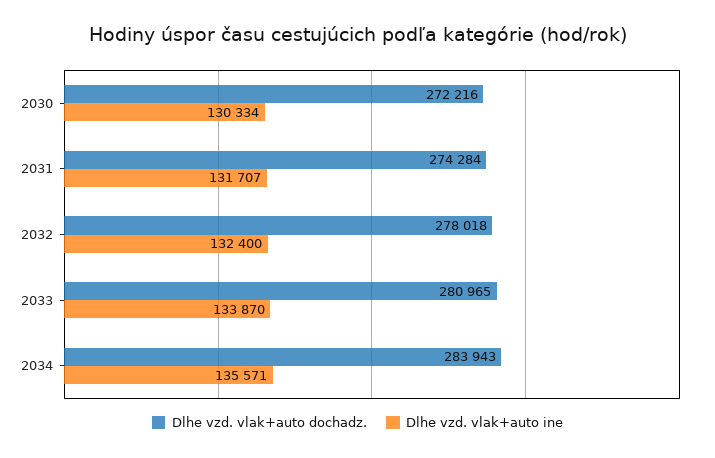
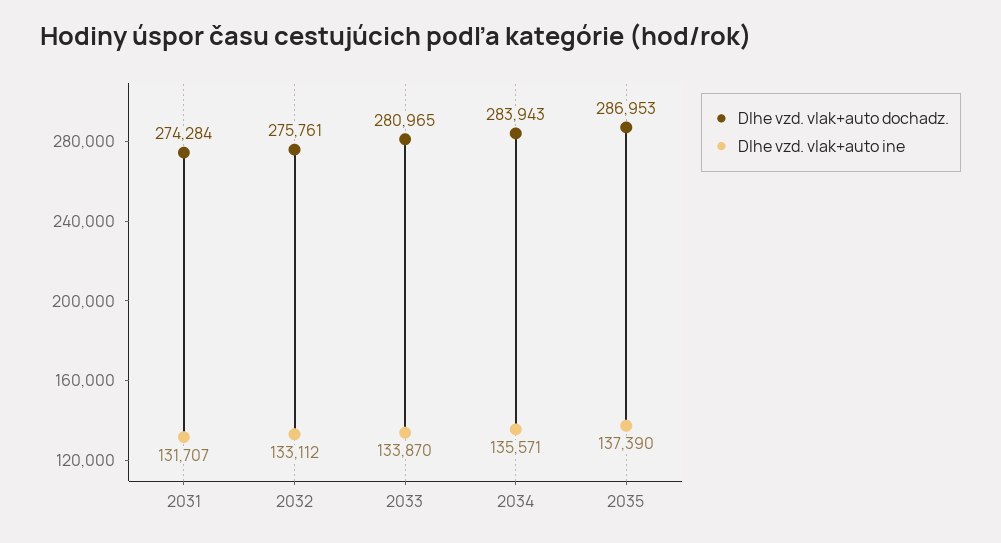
Dlhe vzd. vlak+auto dochadz., 2030: 272216 -> none
Dlhe vzd. vlak+auto ine, 2030: 130334 -> none
Dlhe vzd. vlak+auto dochadz., 2032: 278018 -> 275761
Dlhe vzd. vlak+auto ine, 2032: 132400 -> 133112
Dlhe vzd. vlak+auto dochadz., 2035: none -> 286953
Dlhe vzd. vlak+auto ine, 2035: none -> 137390

